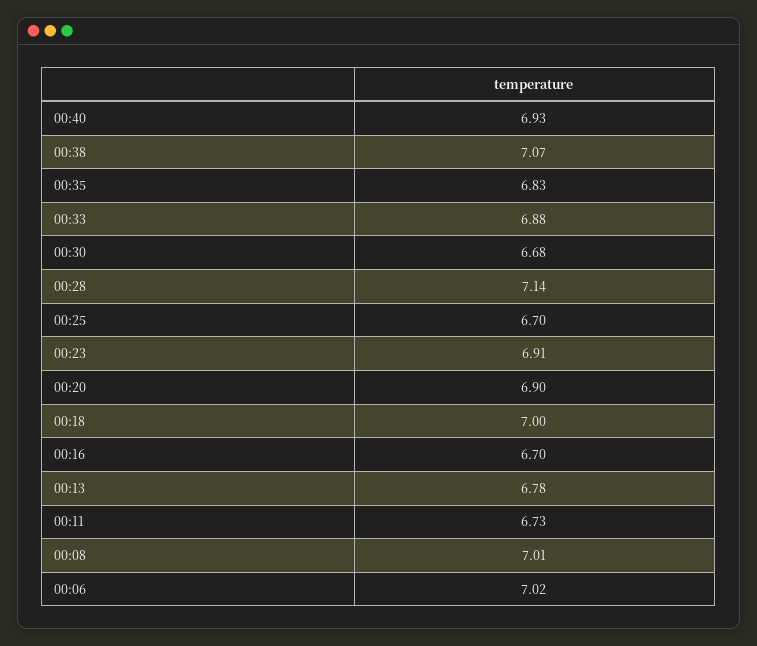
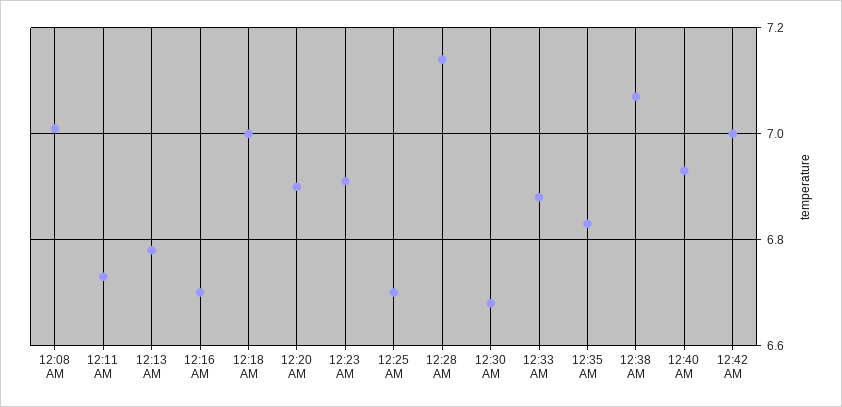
00:06: 7.02 -> none
12:42 AM: none -> 7

